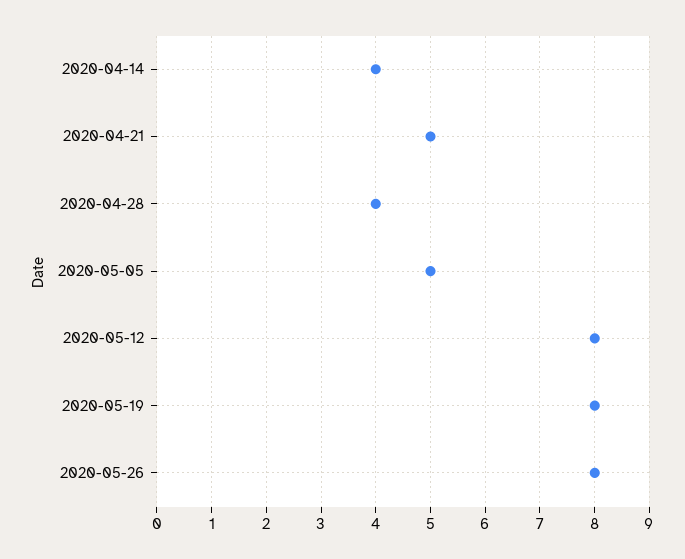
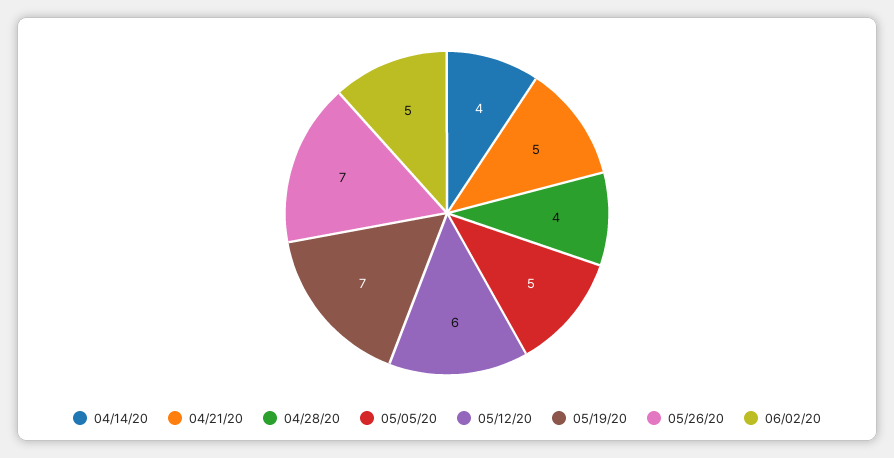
2020-05-12: 8 -> 6
2020-05-19: 8 -> 7
2020-05-26: 8 -> 7
06/02/20: none -> 5

